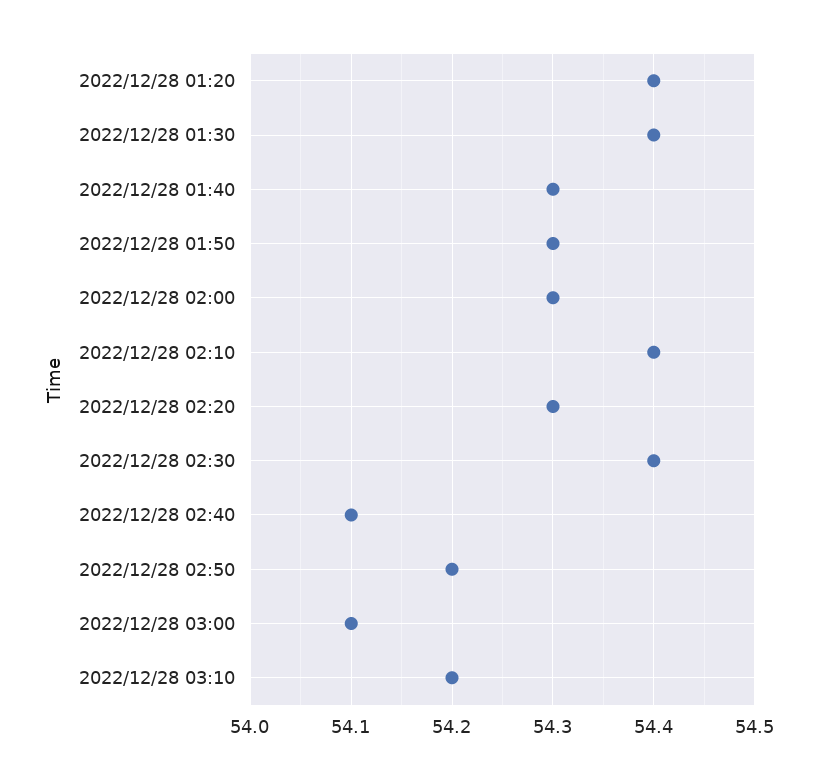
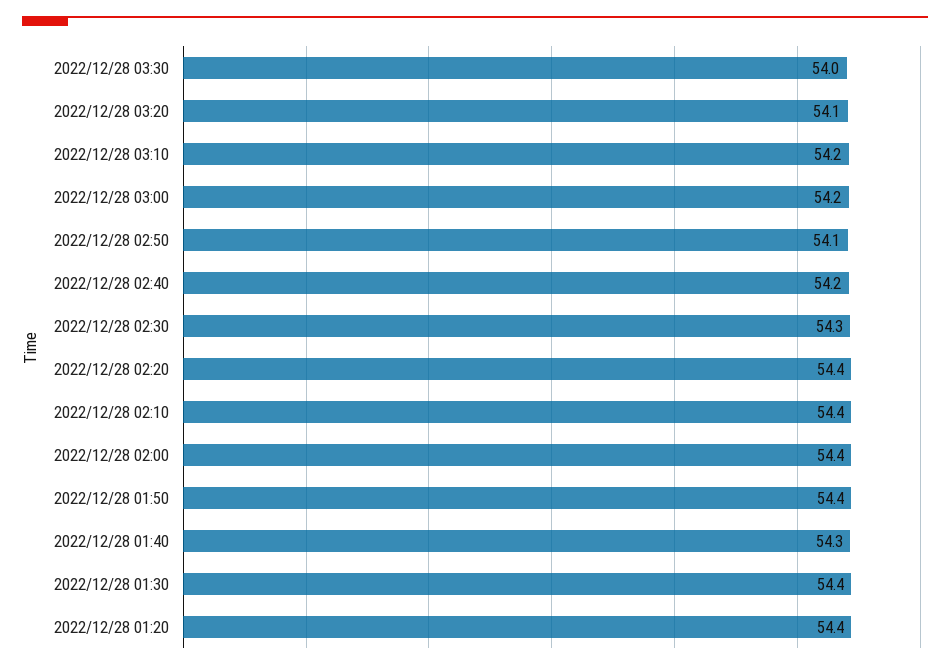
2022/12/28 01:50: 54.3 -> 54.4
2022/12/28 02:00: 54.3 -> 54.4
2022/12/28 02:20: 54.3 -> 54.4
2022/12/28 02:30: 54.4 -> 54.3
2022/12/28 02:40: 54.1 -> 54.2
2022/12/28 02:50: 54.2 -> 54.1
2022/12/28 03:00: 54.1 -> 54.2
2022/12/28 03:30: none -> 54
2022/12/28 03:20: none -> 54.1

